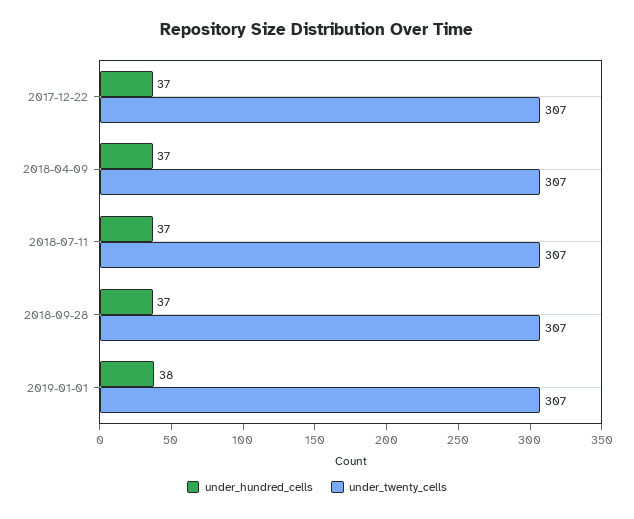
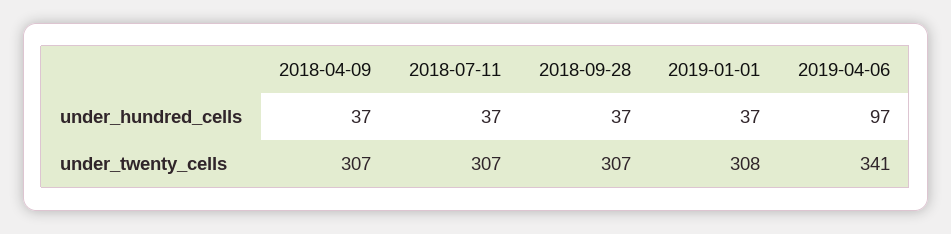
under_hundred_cells, 2017-12-22: 37 -> none
under_twenty_cells, 2017-12-22: 307 -> none
under_hundred_cells, 2019-01-01: 38 -> 37
under_twenty_cells, 2019-01-01: 307 -> 308
under_hundred_cells, 2019-04-06: none -> 97
under_twenty_cells, 2019-04-06: none -> 341

